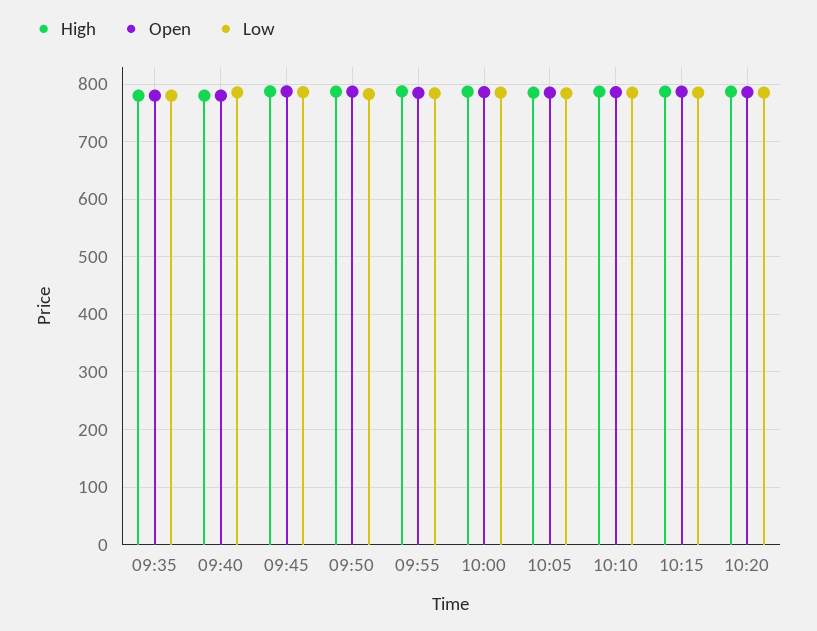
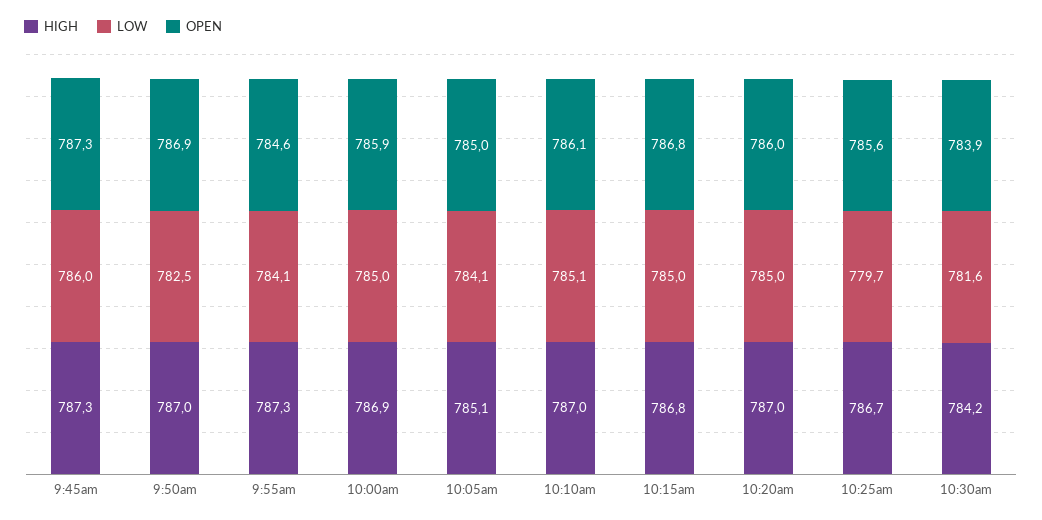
High, 09:35: 780 -> none
Open, 09:35: 780 -> none
Low, 09:35: 780 -> none
High, 09:40: 780 -> none
Open, 09:40: 780 -> none
Low, 09:40: 780 -> none
High, 10:25am: none -> 786.7
Low, 10:25am: none -> 779.7
Open, 10:25am: none -> 785.6
High, 10:30am: none -> 784.2
Low, 10:30am: none -> 781.6
Open, 10:30am: none -> 783.9

